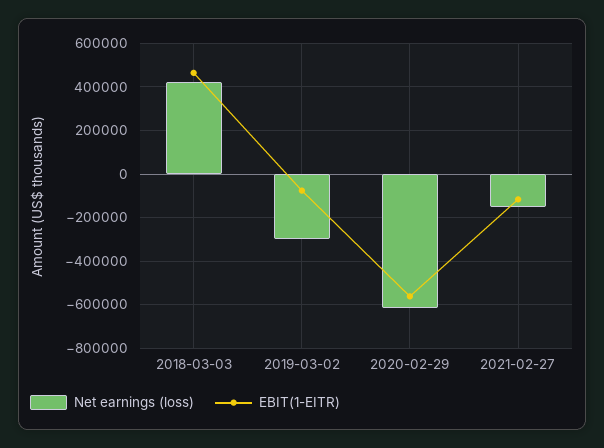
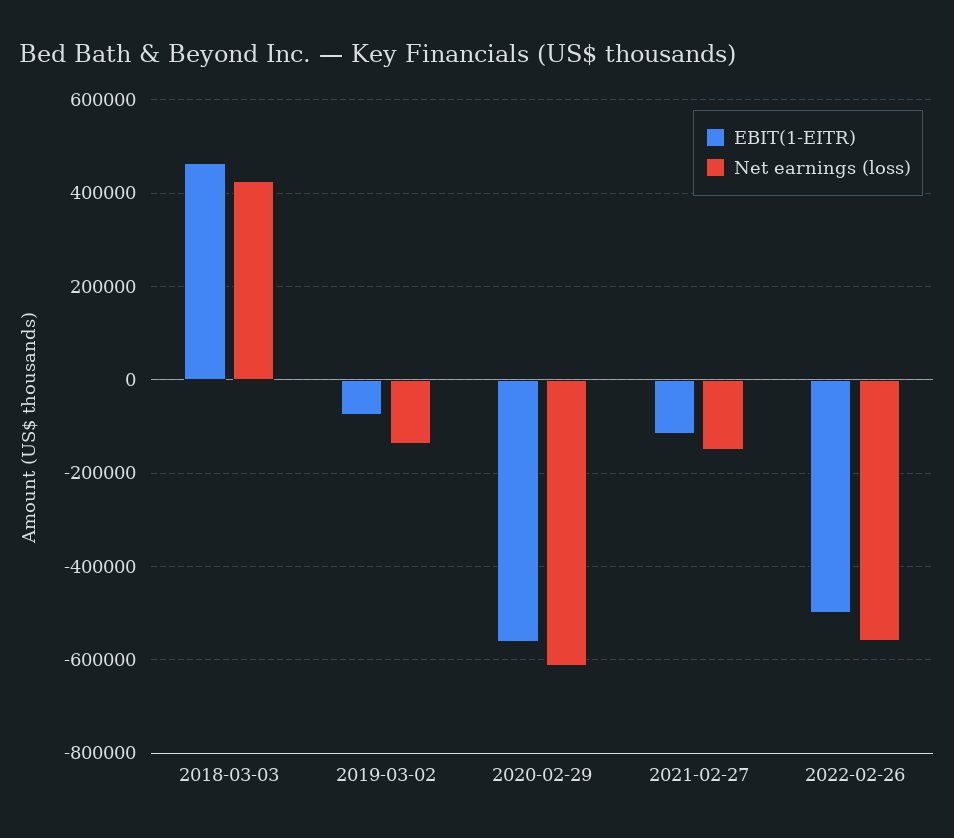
Net earnings (loss), 2019-03-02: -300000 -> -140000
EBIT(1-EITR), 2022-02-26: none -> -500000
Net earnings (loss), 2022-02-26: none -> -560000

